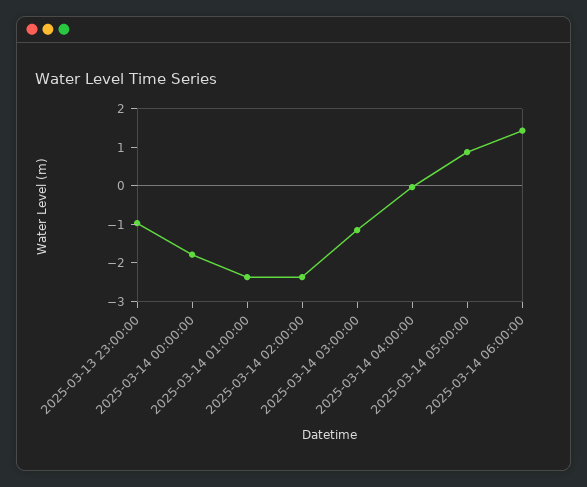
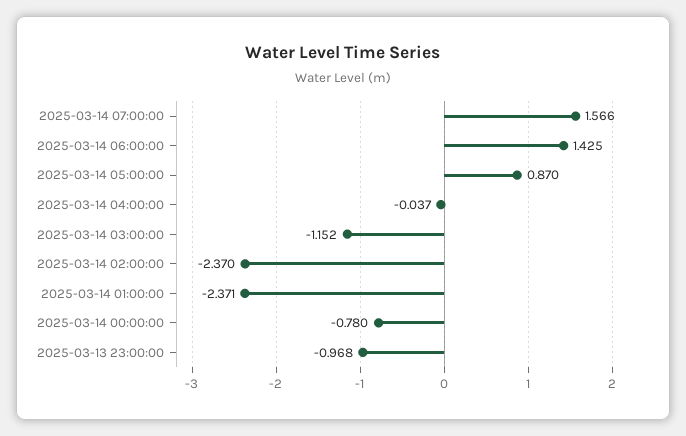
2025-03-14 00:00:00: -1.75 -> -0.78
2025-03-14 07:00:00: none -> 1.566

